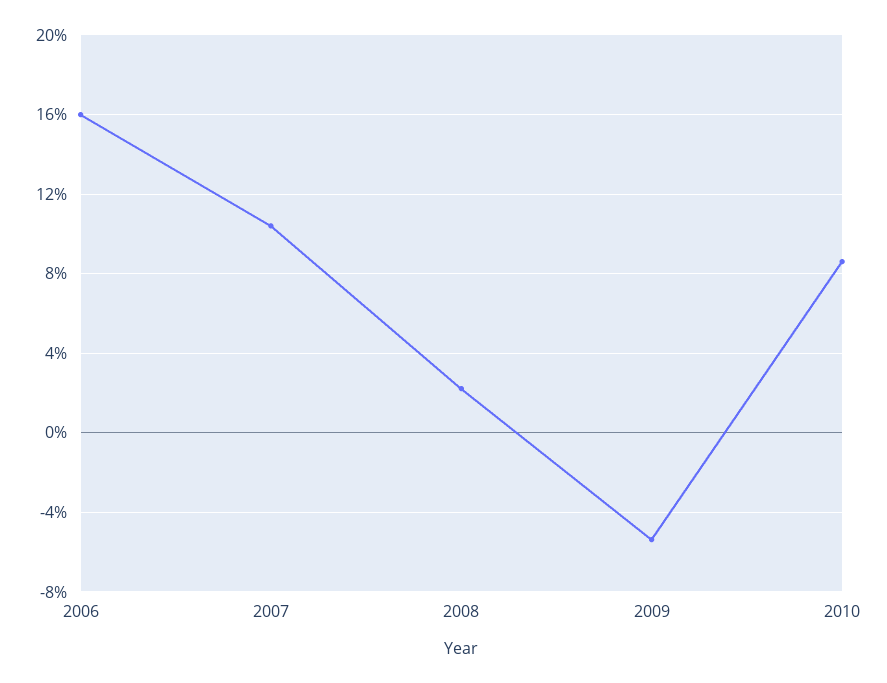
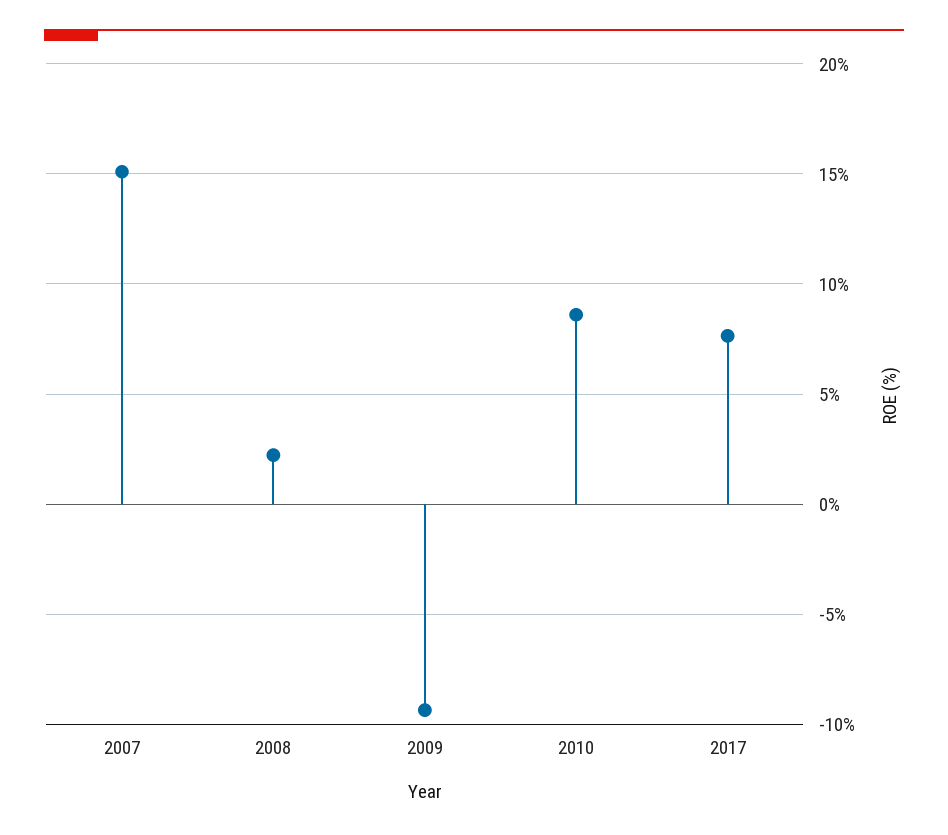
2006: 16 -> none
2007: 10.5 -> 15
2009: -5.5 -> -9.5
2017: none -> 7.5

